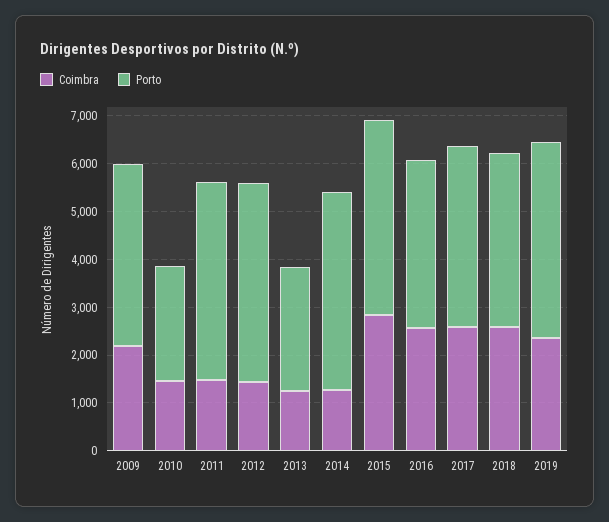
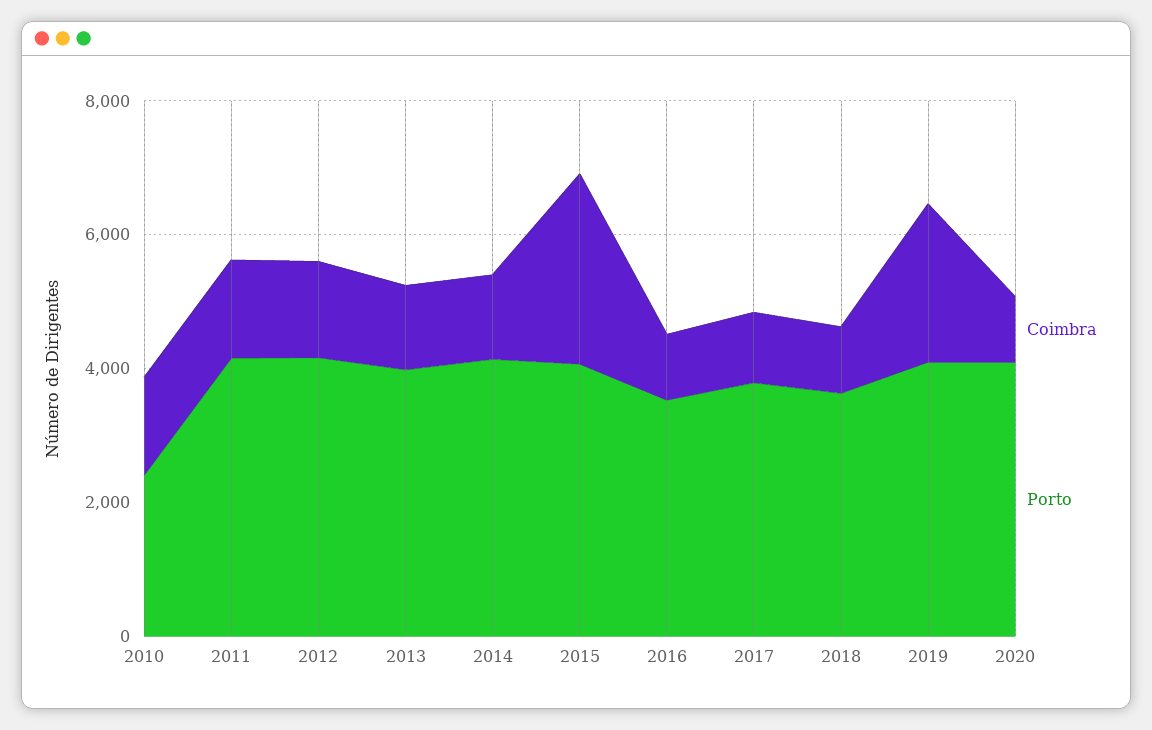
Coimbra, 2009: 2200 -> none
Porto, 2009: 3800 -> none
Porto, 2013: 2600 -> 4000
Coimbra, 2016: 2600 -> 1000
Coimbra, 2017: 2600 -> 1000
Coimbra, 2018: 2600 -> 1000
Coimbra, 2020: none -> 1000
Porto, 2020: none -> 4000

